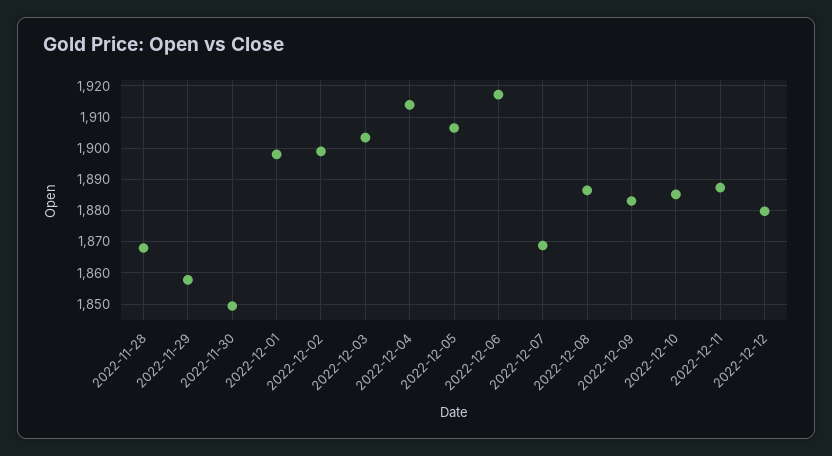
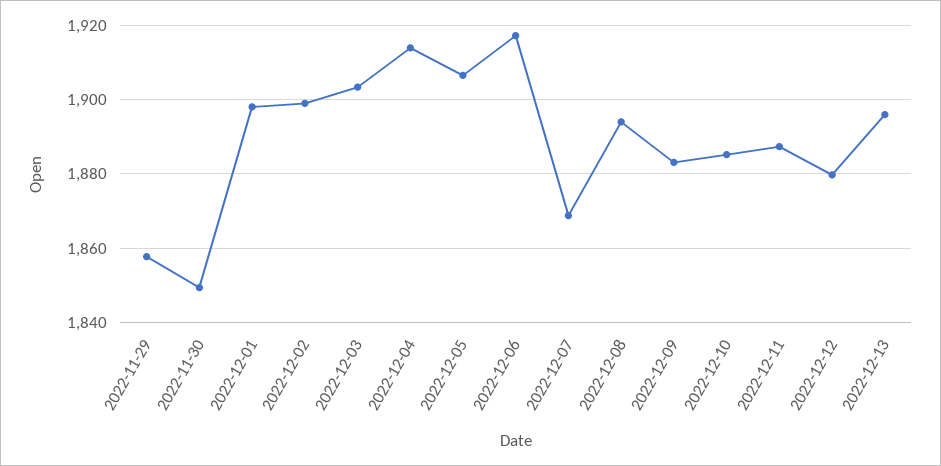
2022-11-28: 1868 -> none
2022-12-08: 1886 -> 1894
2022-12-13: none -> 1896

